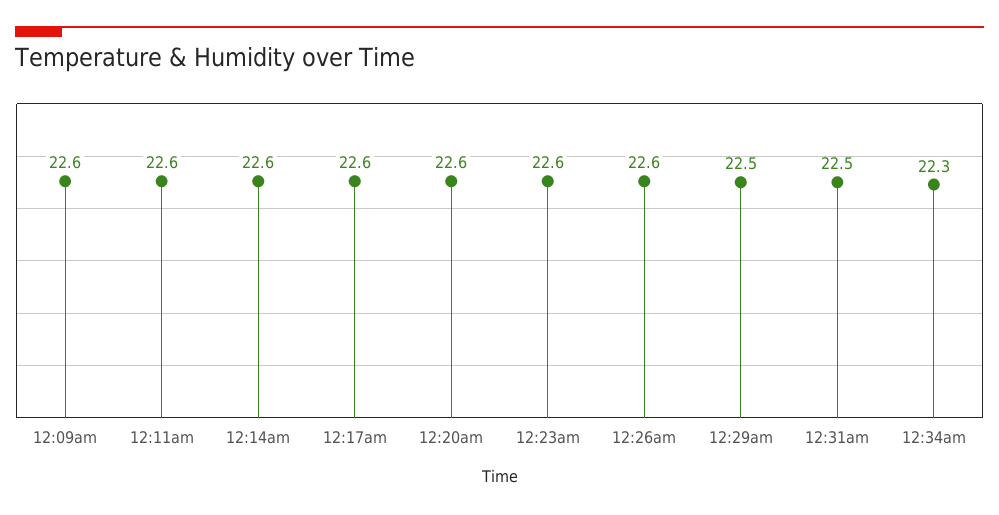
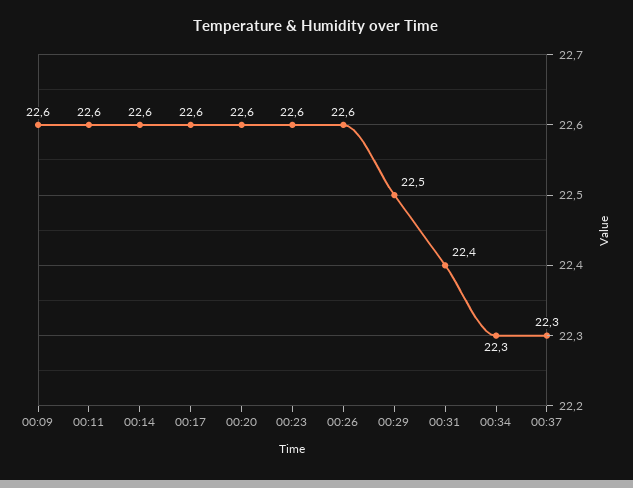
12:31am: 22.5 -> 22.4
00:37: none -> 22.3

